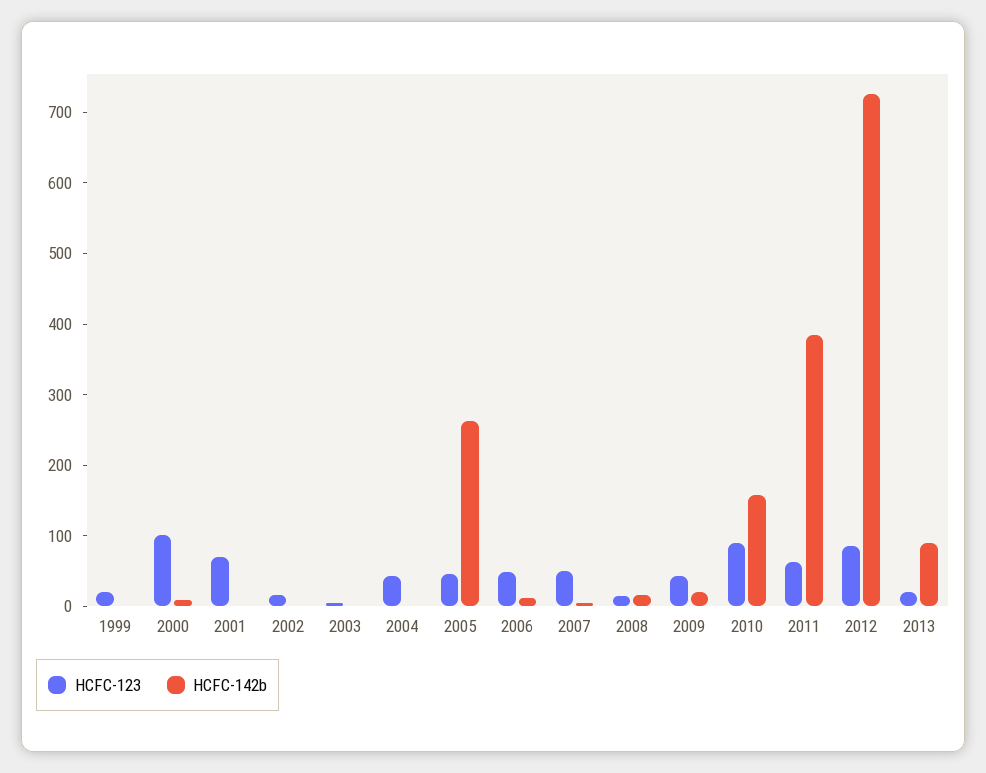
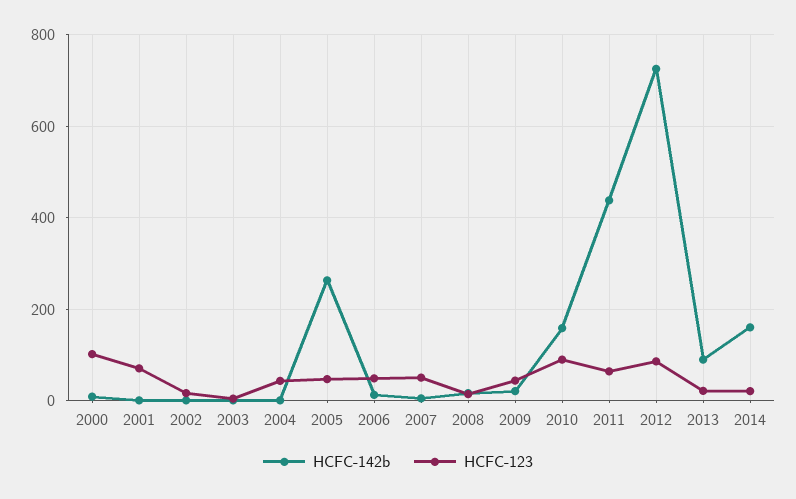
HCFC-123, 1999: 20 -> none
HCFC-142b, 1999: 0 -> none
HCFC-142b, 2011: 380 -> 440
HCFC-142b, 2014: none -> 160
HCFC-123, 2014: none -> 20

